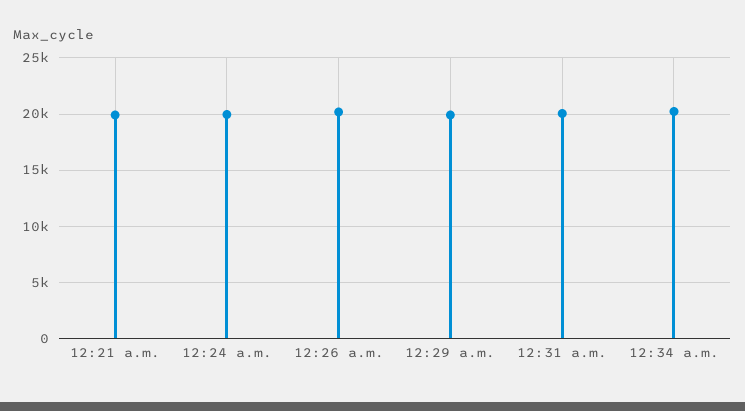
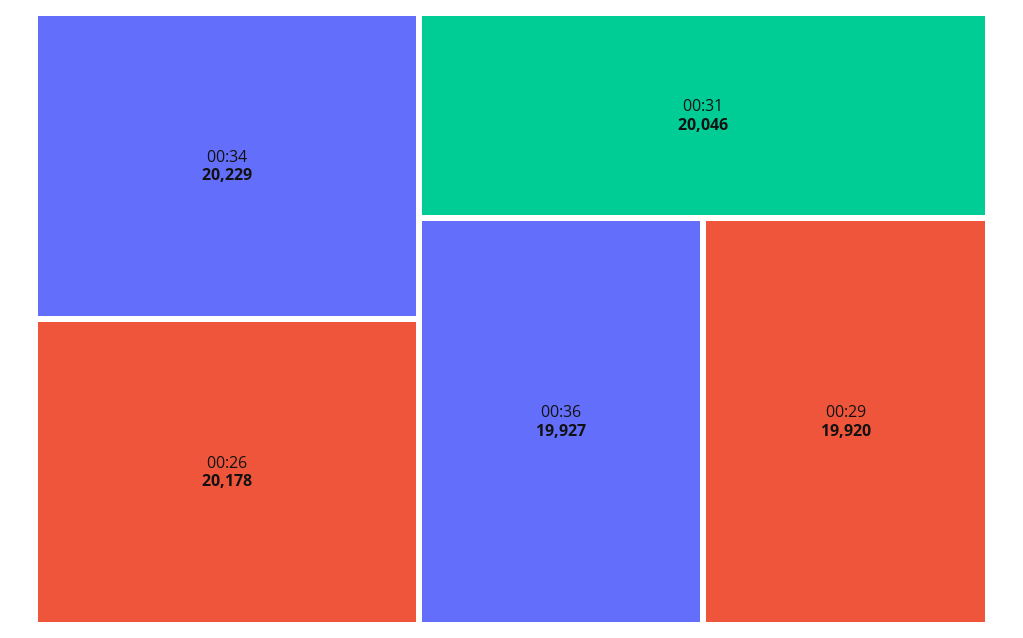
12:21 a.m.: 20000 -> none
12:24 a.m.: 20000 -> none
00:36: none -> 19927

